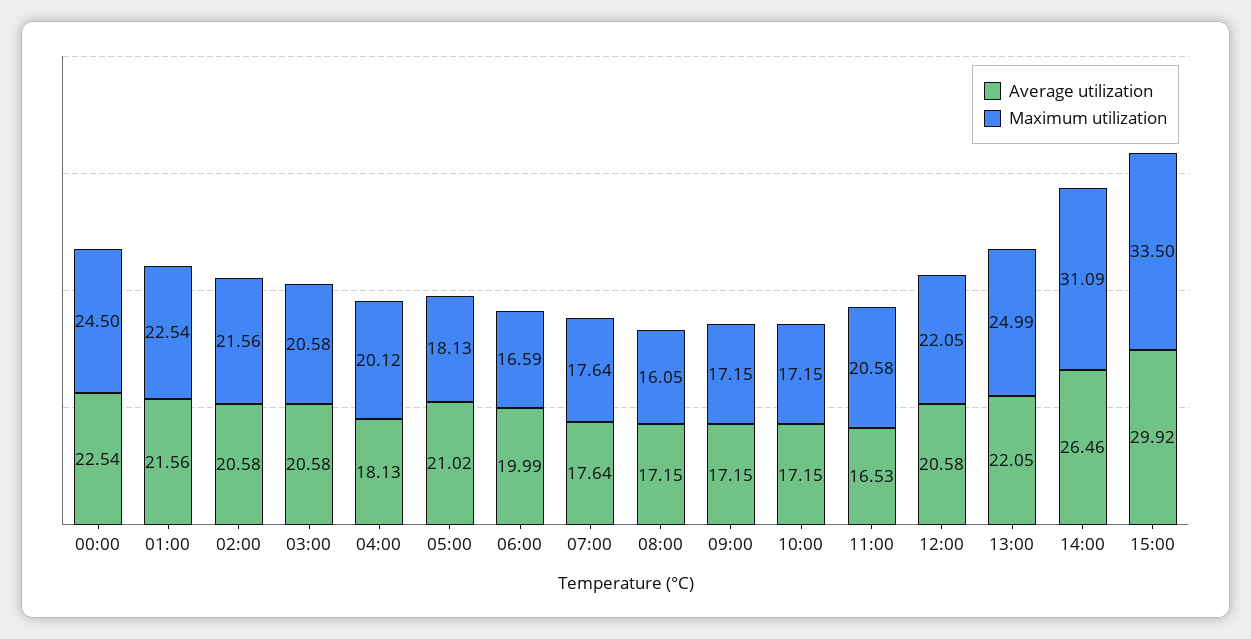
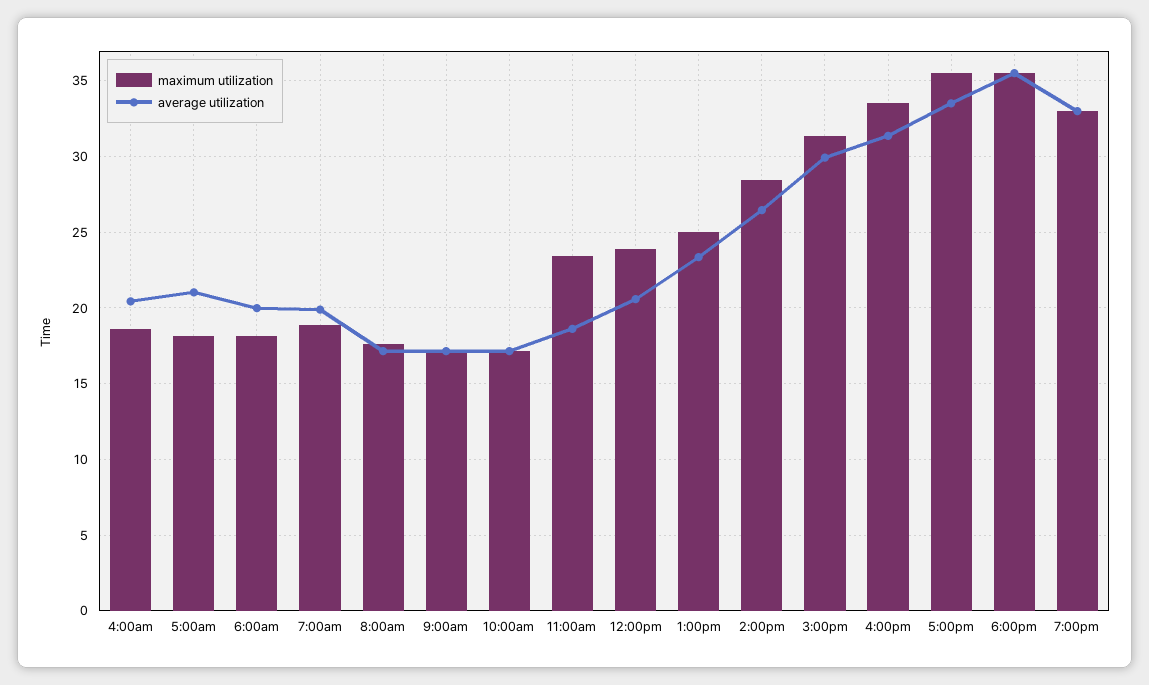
Average utilization, 00:00: 22.54 -> none
Maximum utilization, 00:00: 24.5 -> none
Average utilization, 01:00: 21.56 -> none
Maximum utilization, 01:00: 22.54 -> none
Average utilization, 02:00: 20.58 -> none
Maximum utilization, 02:00: 21.56 -> none
Average utilization, 03:00: 20.58 -> none
Maximum utilization, 03:00: 20.58 -> none
Average utilization, 04:00: 18.13 -> 20.5
Maximum utilization, 04:00: 20.12 -> 18.5
Maximum utilization, 06:00: 16.59 -> 18
Average utilization, 07:00: 17.64 -> 20
Maximum utilization, 07:00: 17.64 -> 19
Maximum utilization, 08:00: 16.05 -> 17.5
Average utilization, 11:00: 16.53 -> 18.5
Maximum utilization, 11:00: 20.58 -> 23.5
Maximum utilization, 12:00: 22.05 -> 24
Average utilization, 13:00: 22.05 -> 23.5
Maximum utilization, 14:00: 31.09 -> 28.5
Maximum utilization, 15:00: 33.5 -> 31.5
Maximum utilization, 4:00pm: none -> 33.5
Average utilization, 4:00pm: none -> 31.5
Maximum utilization, 5:00pm: none -> 35.5
Average utilization, 5:00pm: none -> 33.5
Maximum utilization, 6:00pm: none -> 35.5
Average utilization, 6:00pm: none -> 35.5
Maximum utilization, 7:00pm: none -> 33
Average utilization, 7:00pm: none -> 33

